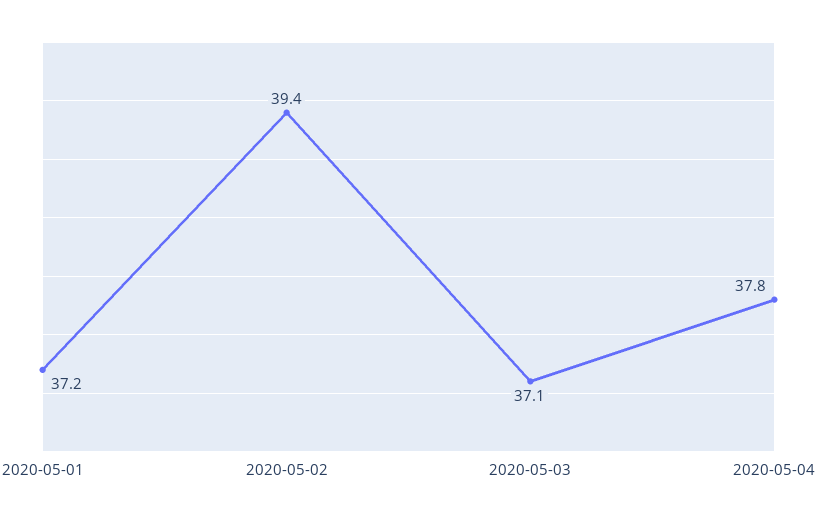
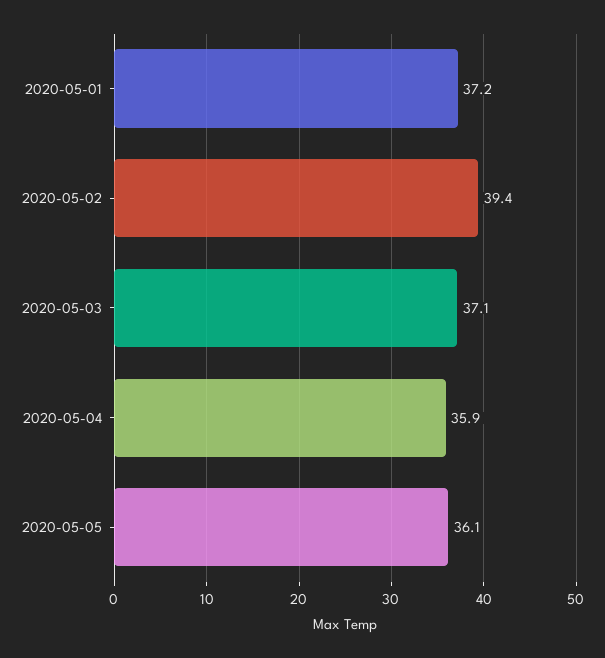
2020-05-04: 37.8 -> 35.9
2020-05-05: none -> 36.1

